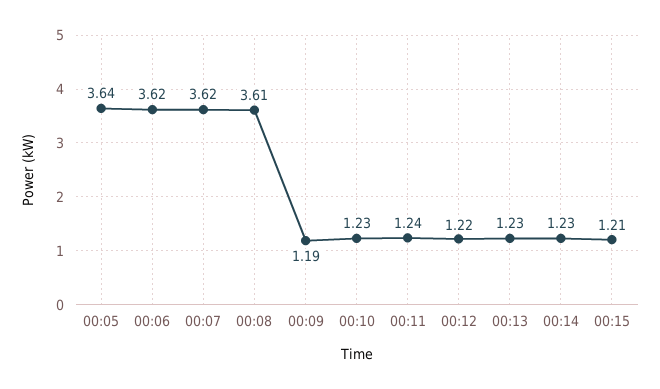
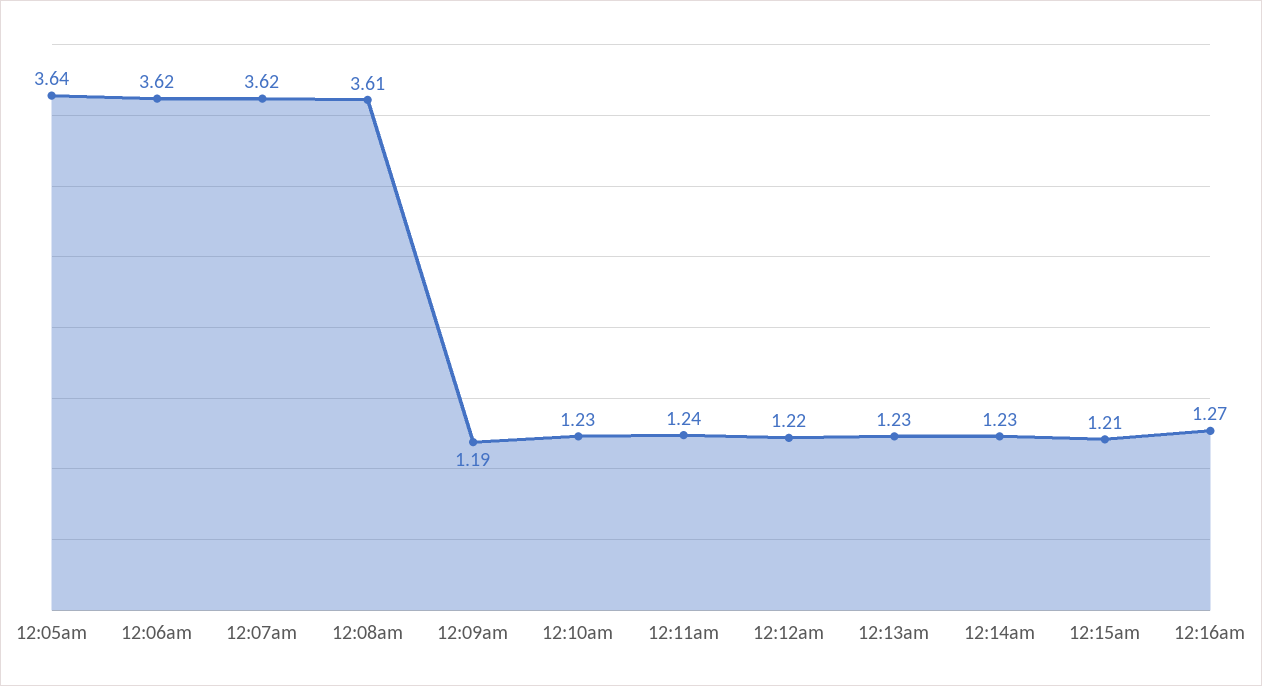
12:16am: none -> 1.27

